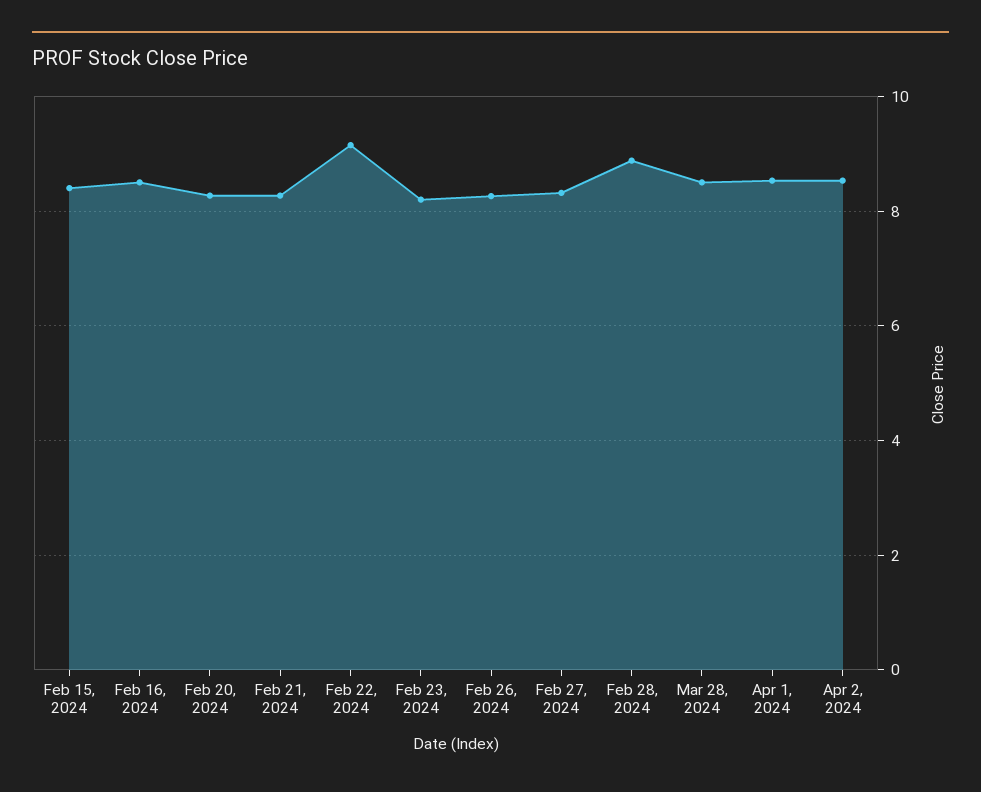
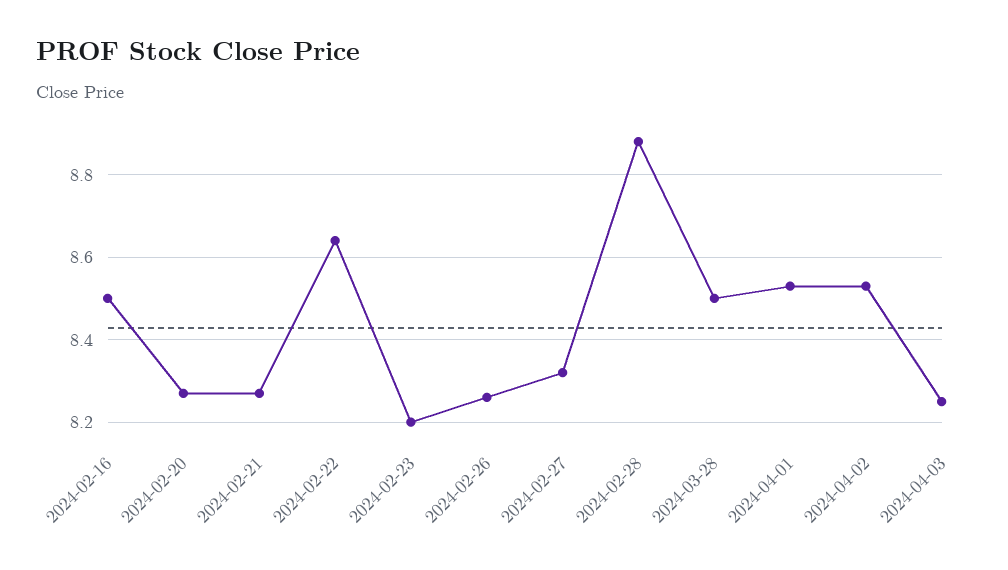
Feb 15, 2024: 8.4 -> none
Feb 22, 2024: 9.2 -> 8.65
2024-04-03: none -> 8.25

